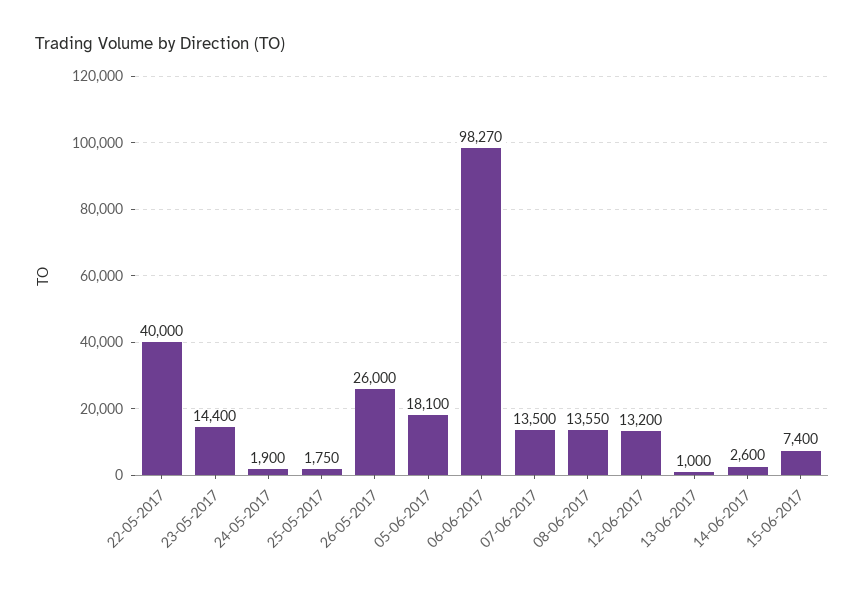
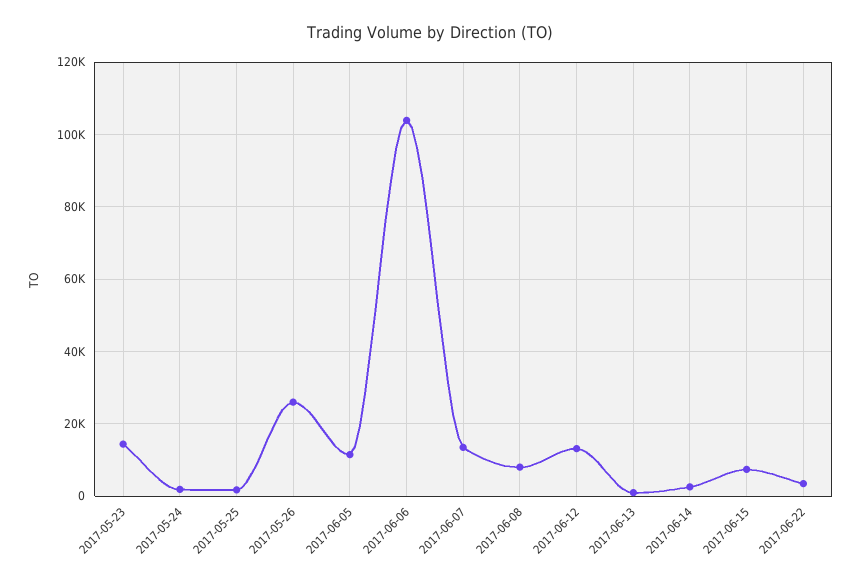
22-05-2017: 40000 -> none
05-06-2017: 18100 -> 12000
06-06-2017: 98270 -> 104000
08-06-2017: 13550 -> 8000
2017-06-22: none -> 4000

